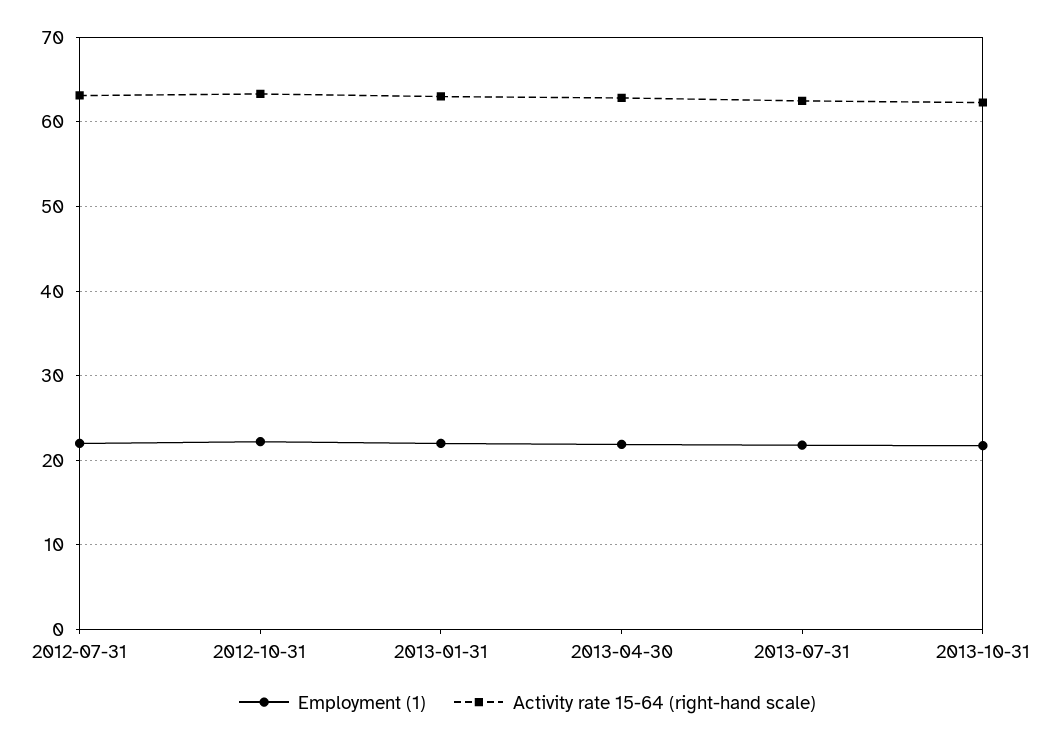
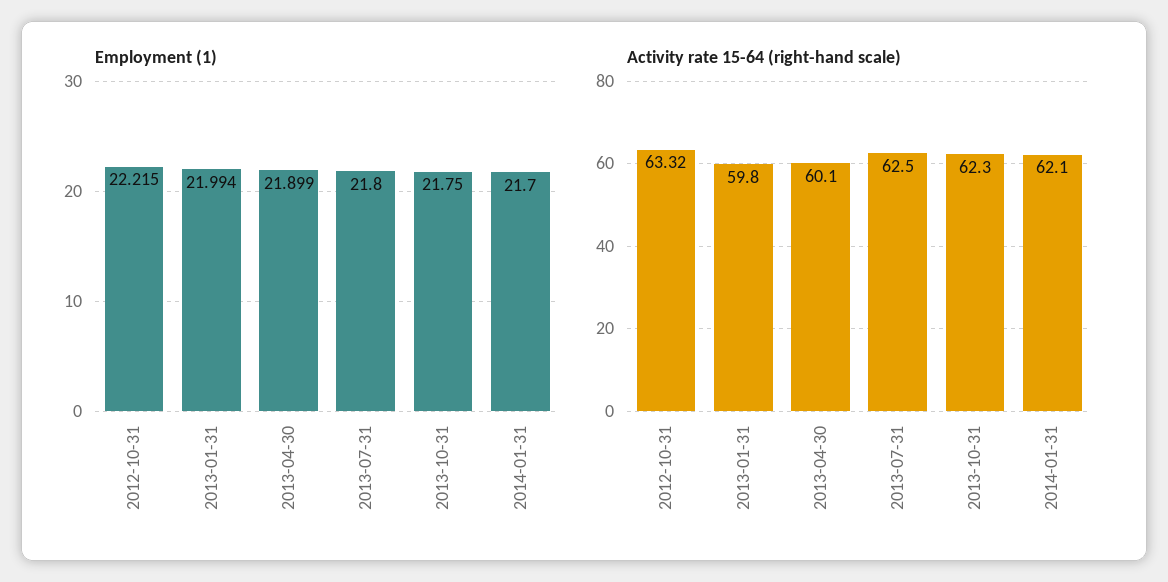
Employment (1), 2012-07-31: 22 -> none
Activity rate 15-64 (right-hand scale), 2012-07-31: 63 -> none
Activity rate 15-64 (right-hand scale), 2013-01-31: 63 -> 59.8
Activity rate 15-64 (right-hand scale), 2013-04-30: 63 -> 60.1
Employment (1), 2014-01-31: none -> 21.7
Activity rate 15-64 (right-hand scale), 2014-01-31: none -> 62.1

